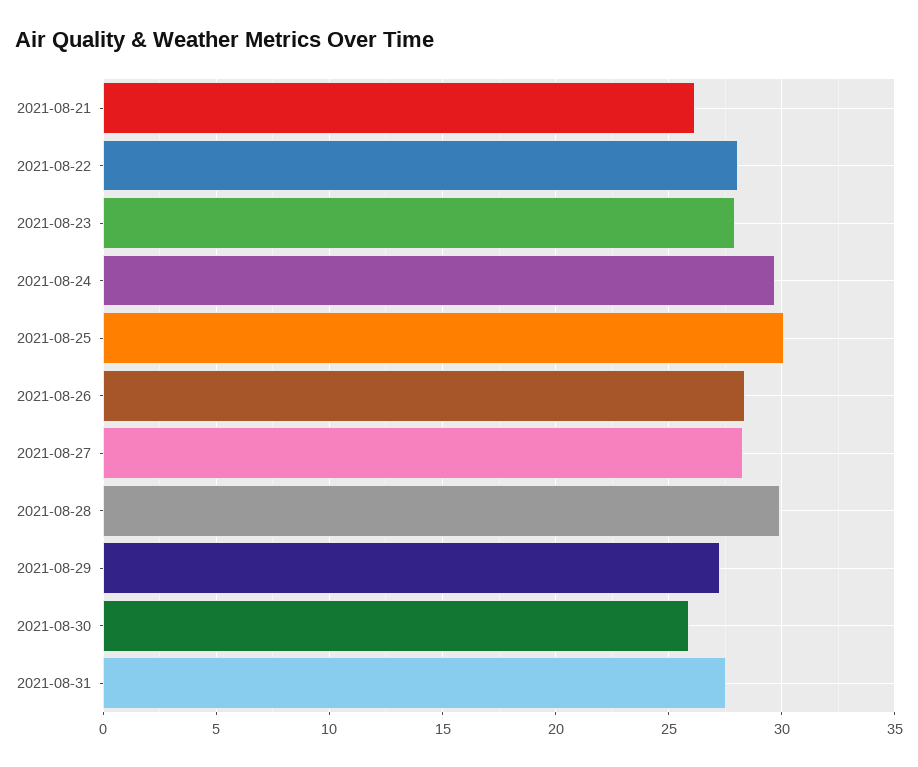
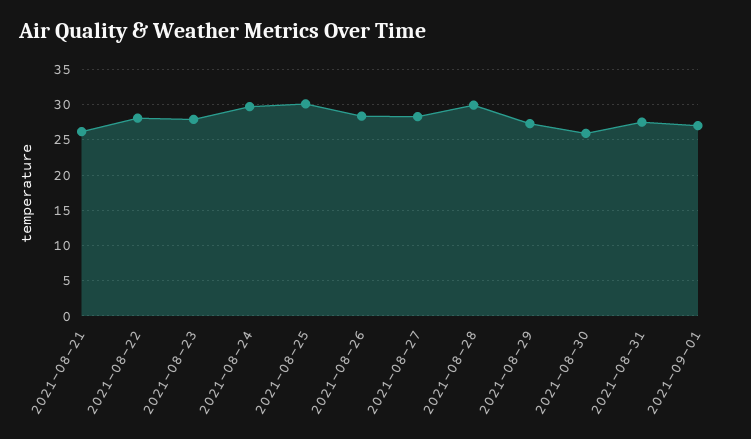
2021-09-01: none -> 27

